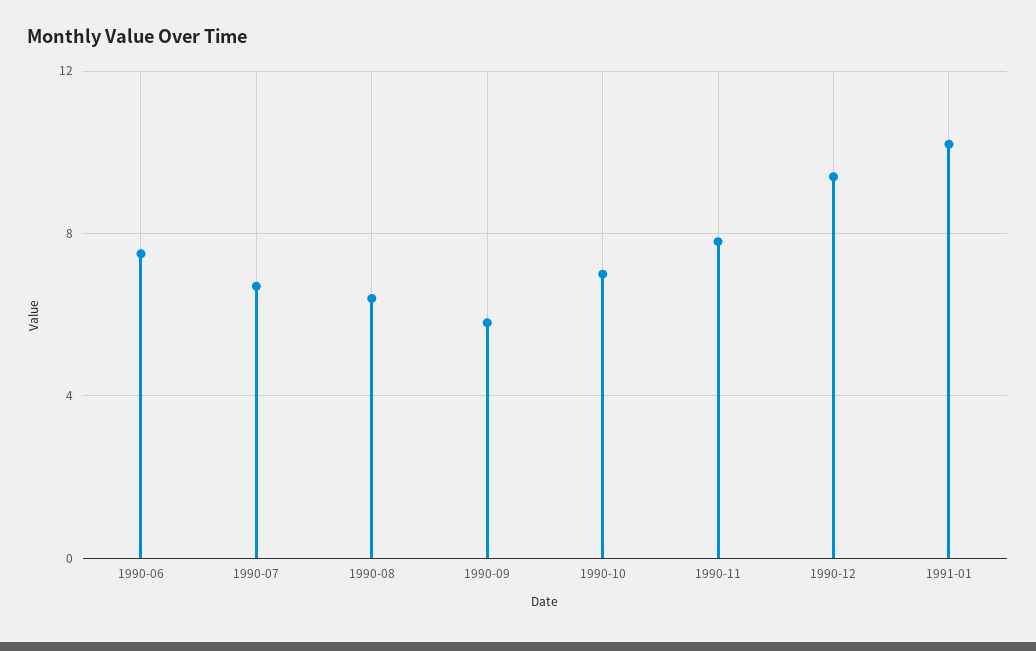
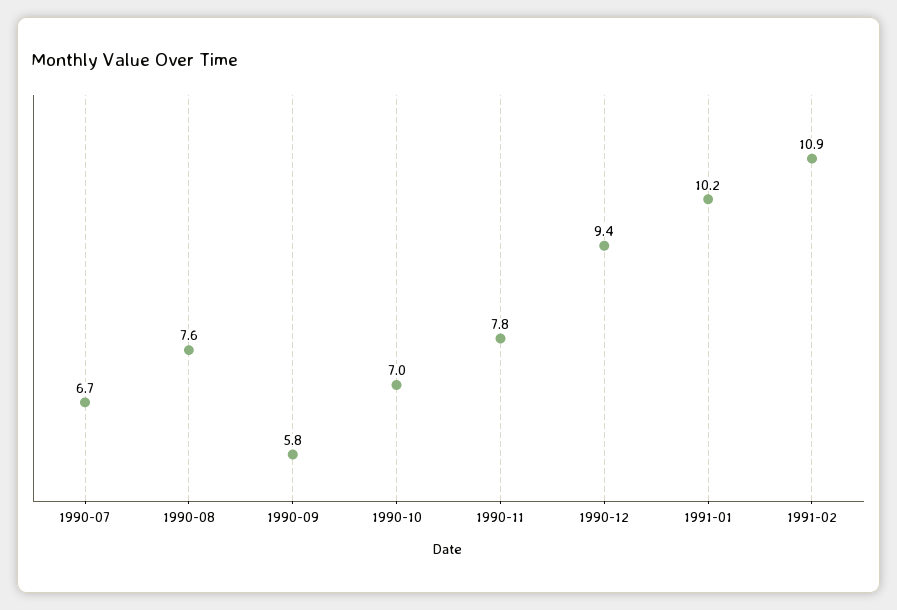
1990-06: 7.5 -> none
1990-08: 6.5 -> 7.6
1991-02: none -> 10.9

